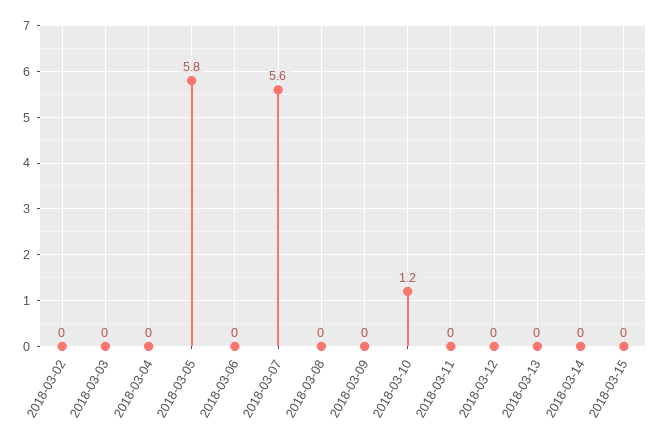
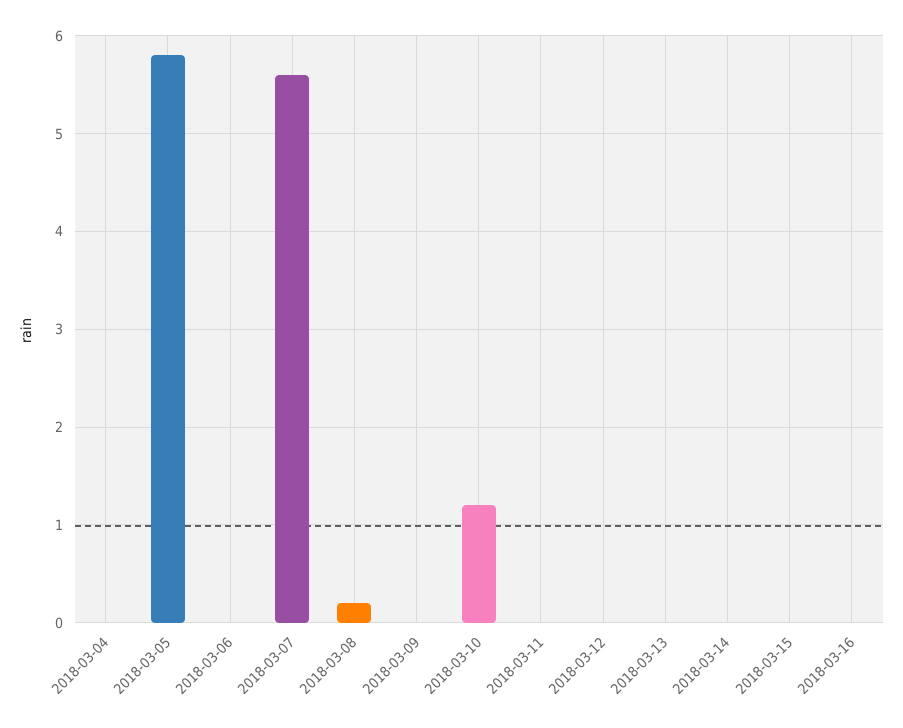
2018-03-02: 0 -> none
2018-03-03: 0 -> none
2018-03-08: 0 -> 0.2
2018-03-16: none -> 0

